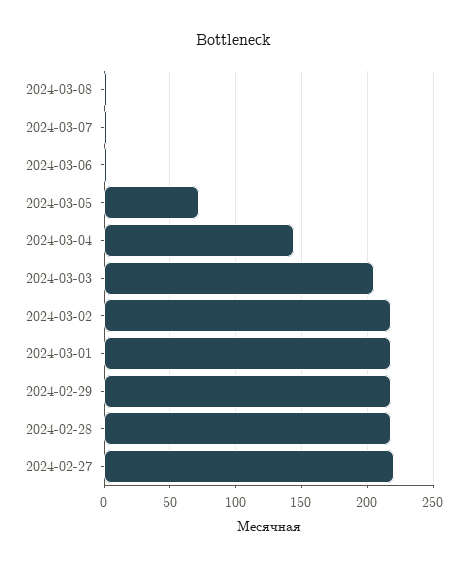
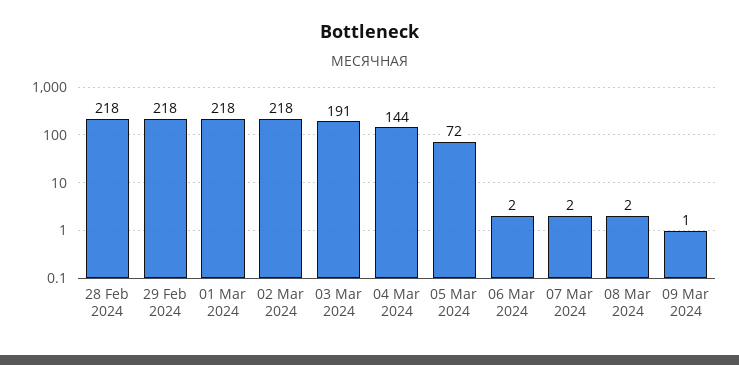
2024-03-03: 205 -> 191
2024-02-27: 220 -> none
09 Mar 2024: none -> 1

